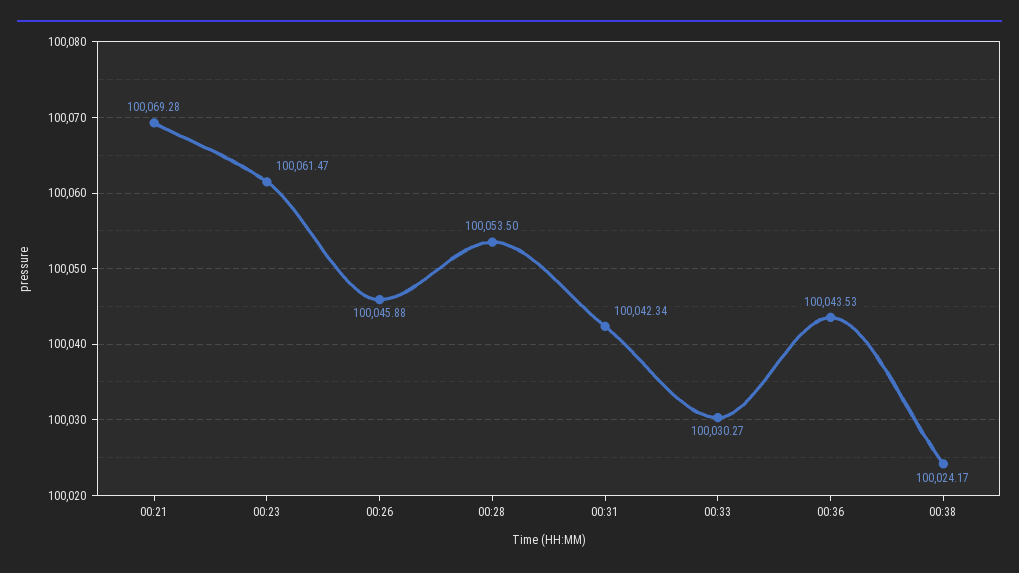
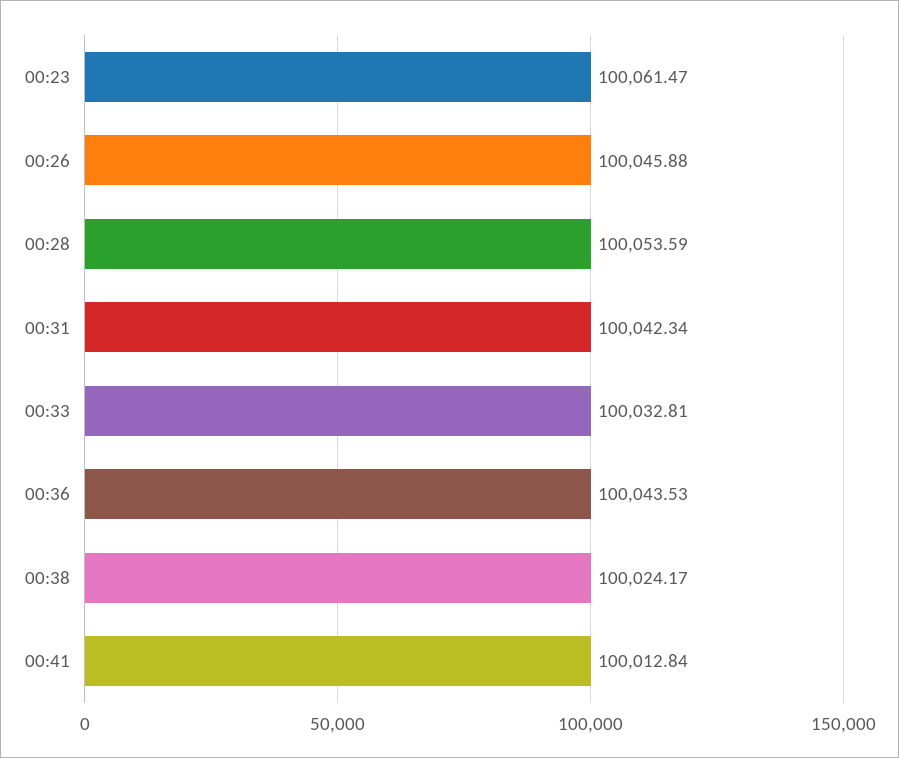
00:21: 100069.28 -> none
00:28: 100053.5 -> 100053.59
00:33: 100030.27 -> 100032.81
00:41: none -> 100012.84

